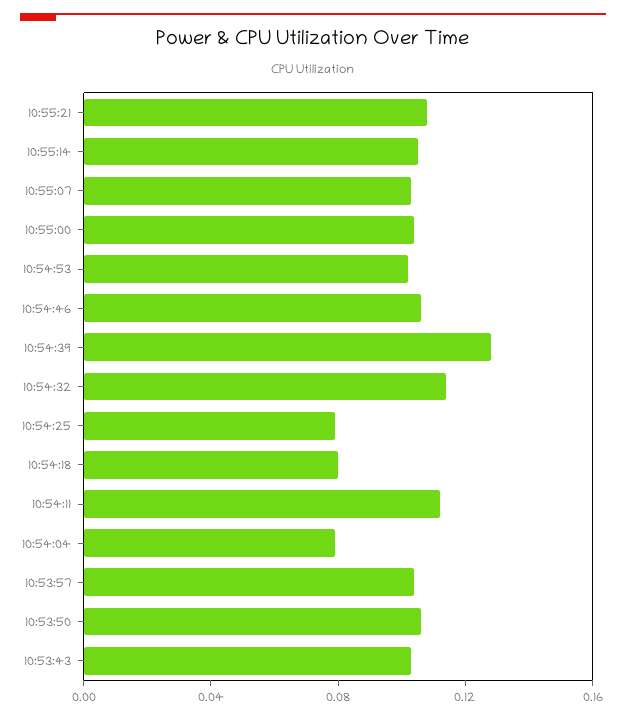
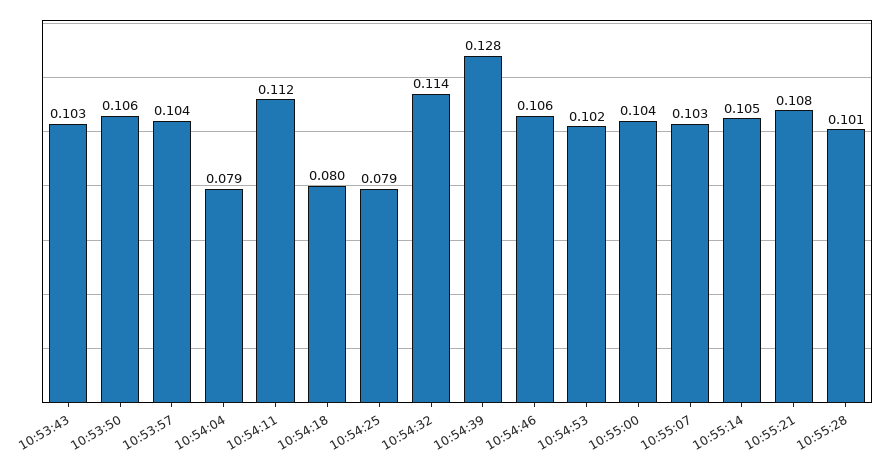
10:55:28: none -> 0.101

